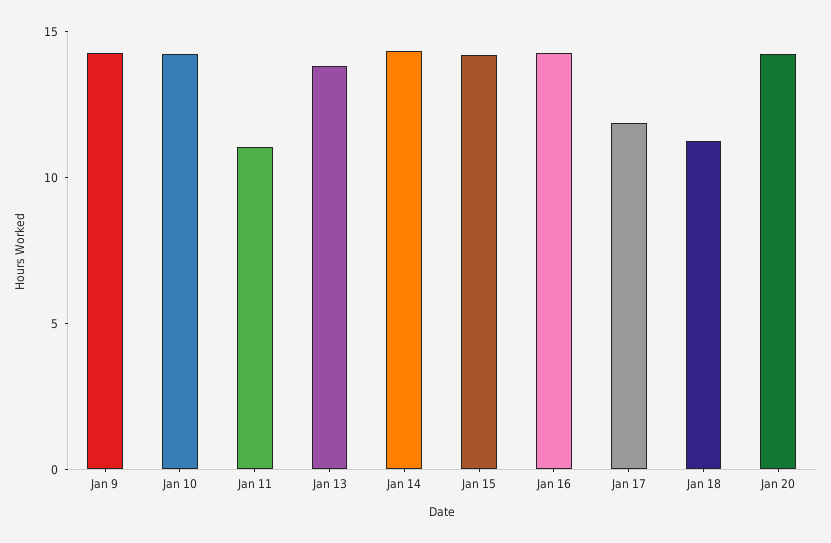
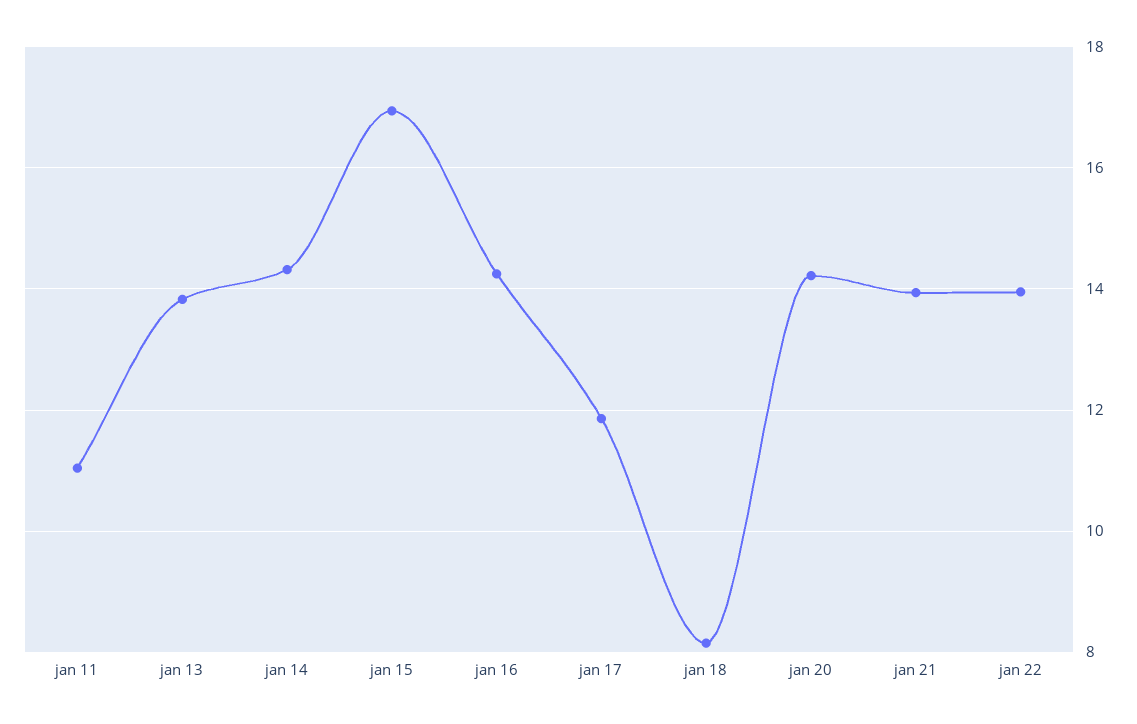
Jan 9: 14 -> none
Jan 10: 14 -> none
Jan 15: 14 -> 17
Jan 18: 11 -> 8.2
jan 21: none -> 14
jan 22: none -> 14

